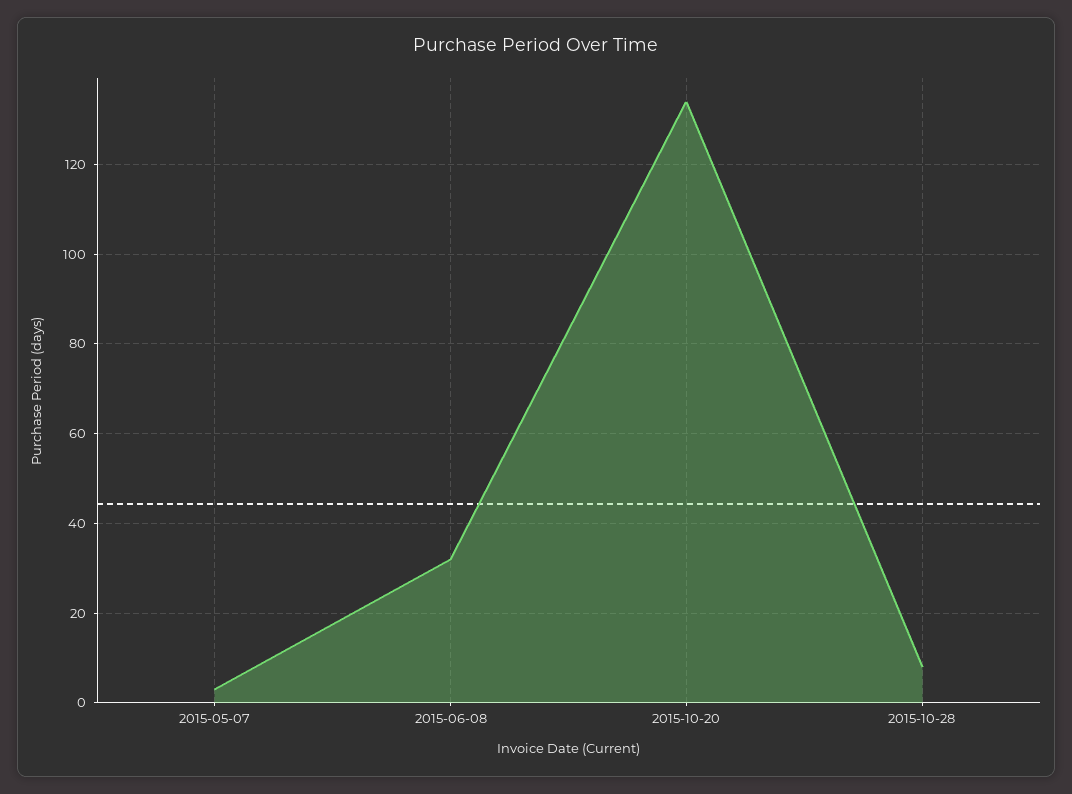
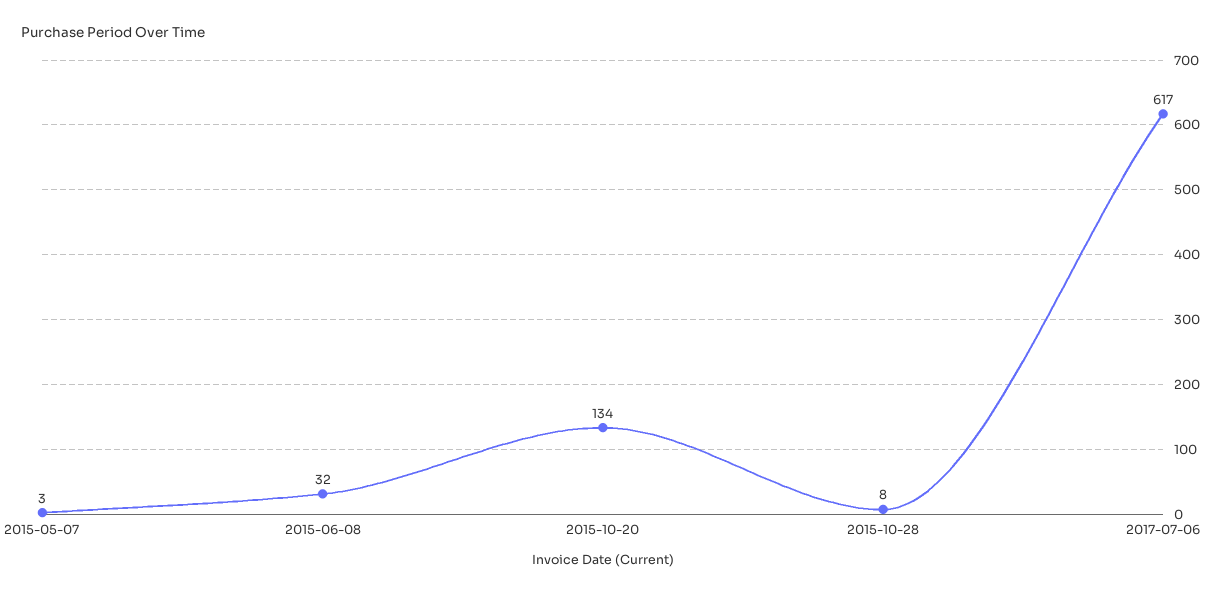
2017-07-06: none -> 617

